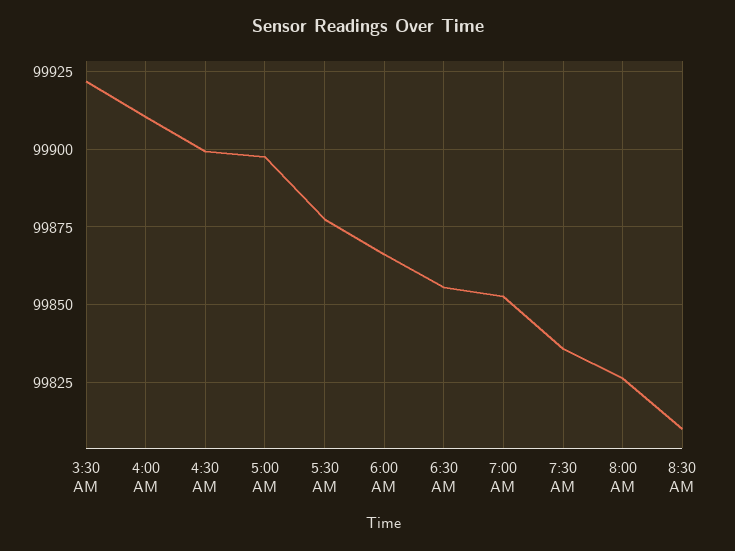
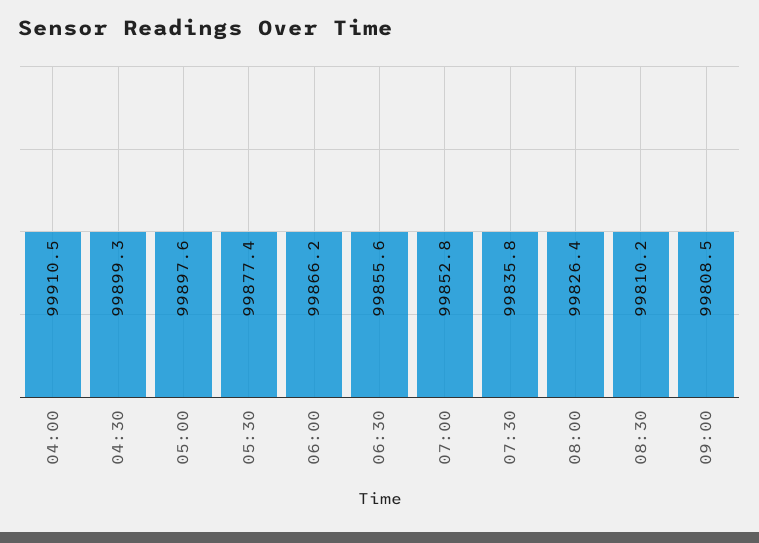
3:30 AM: 99922.5 -> none
09:00: none -> 99808.5

